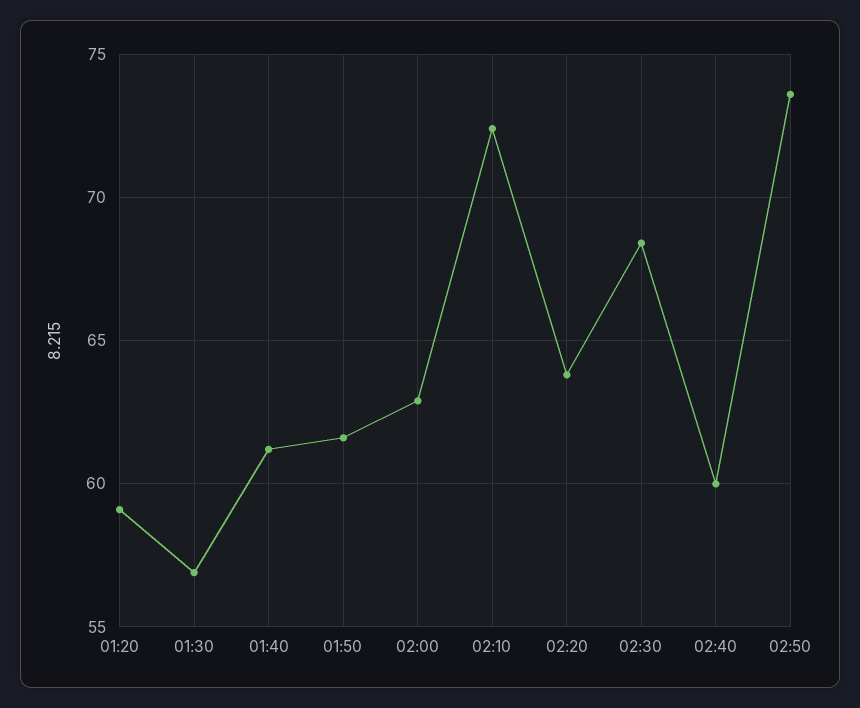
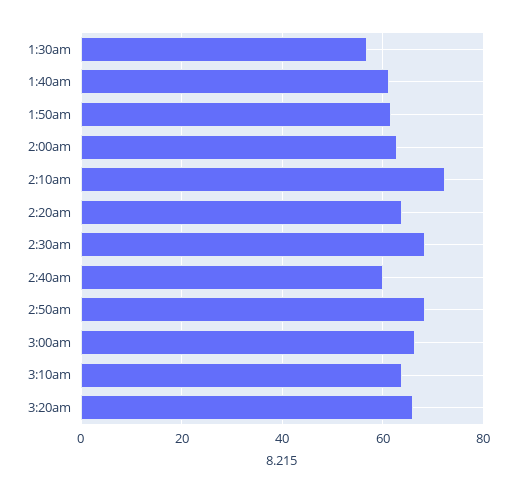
01:20: 59 -> none
02:50: 73.5 -> 68
3:00am: none -> 66
3:10am: none -> 64
3:20am: none -> 66

